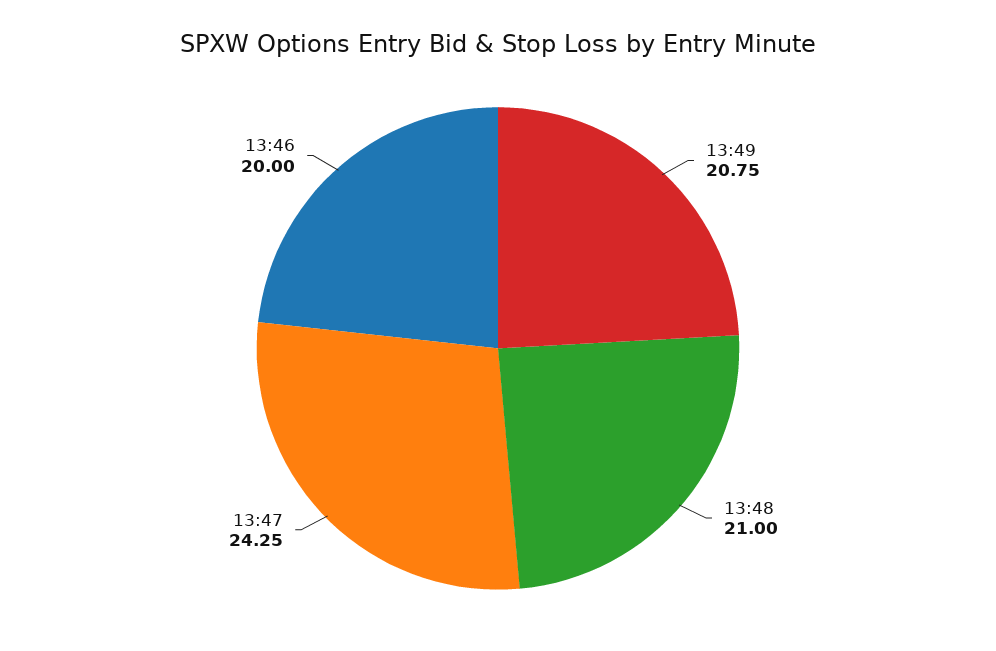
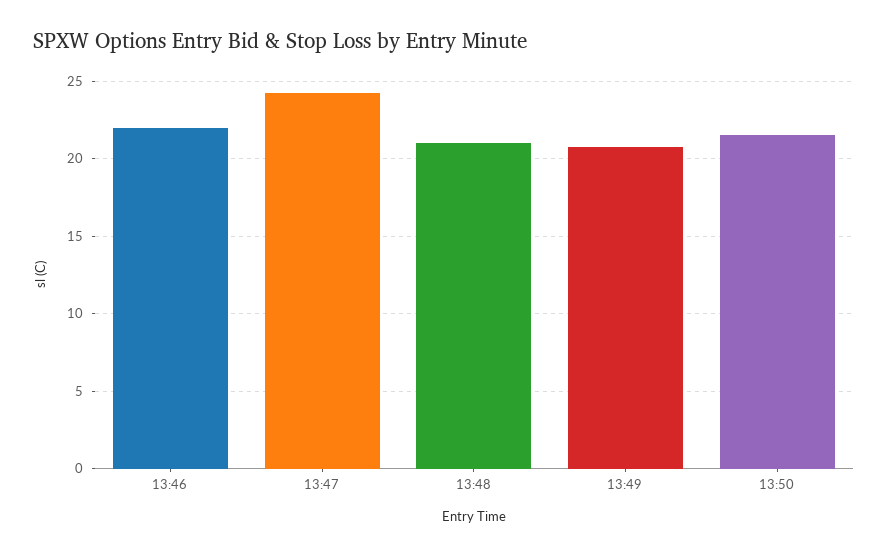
13:46: 20 -> 22
13:50: none -> 21.5

